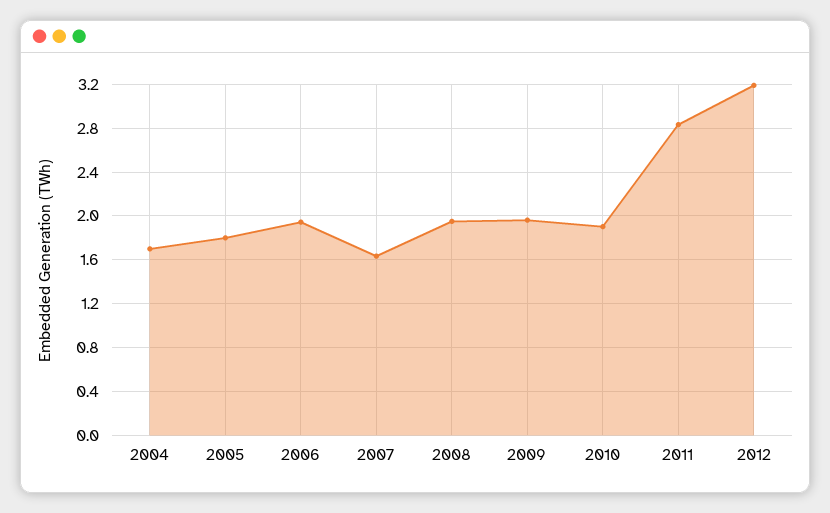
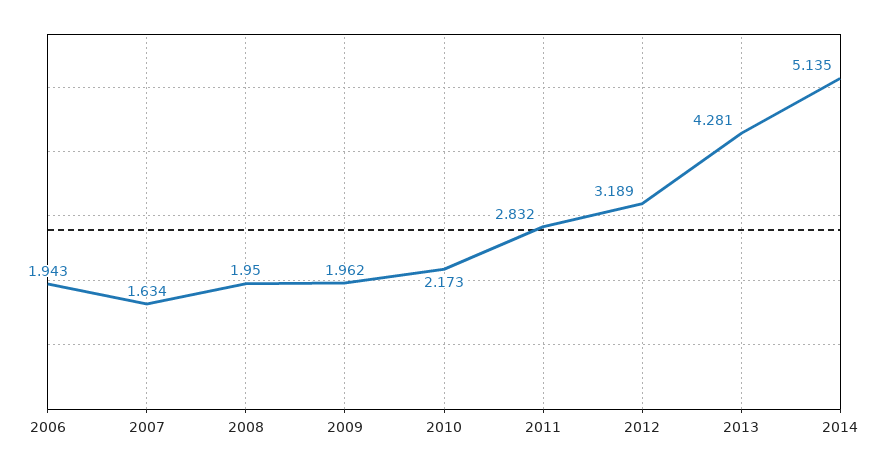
2004: 1.7 -> none
2005: 1.8 -> none
2010: 1.9 -> 2.173
2013: none -> 4.281
2014: none -> 5.135

